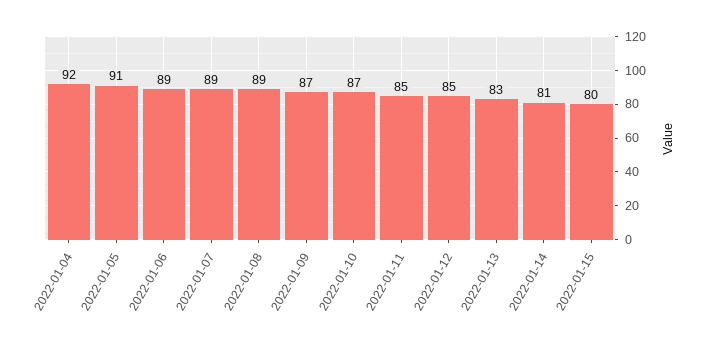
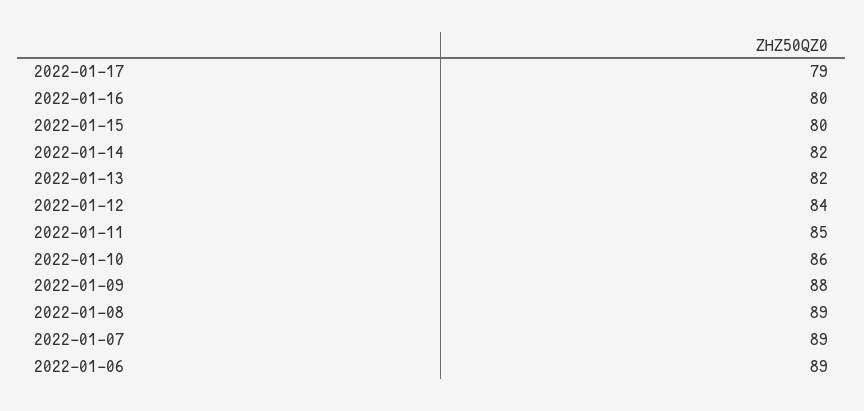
2022-01-04: 92 -> none
2022-01-05: 91 -> none
2022-01-09: 87 -> 88
2022-01-10: 87 -> 86
2022-01-12: 85 -> 84
2022-01-13: 83 -> 82
2022-01-14: 81 -> 82
2022-01-17: none -> 79
2022-01-16: none -> 80

